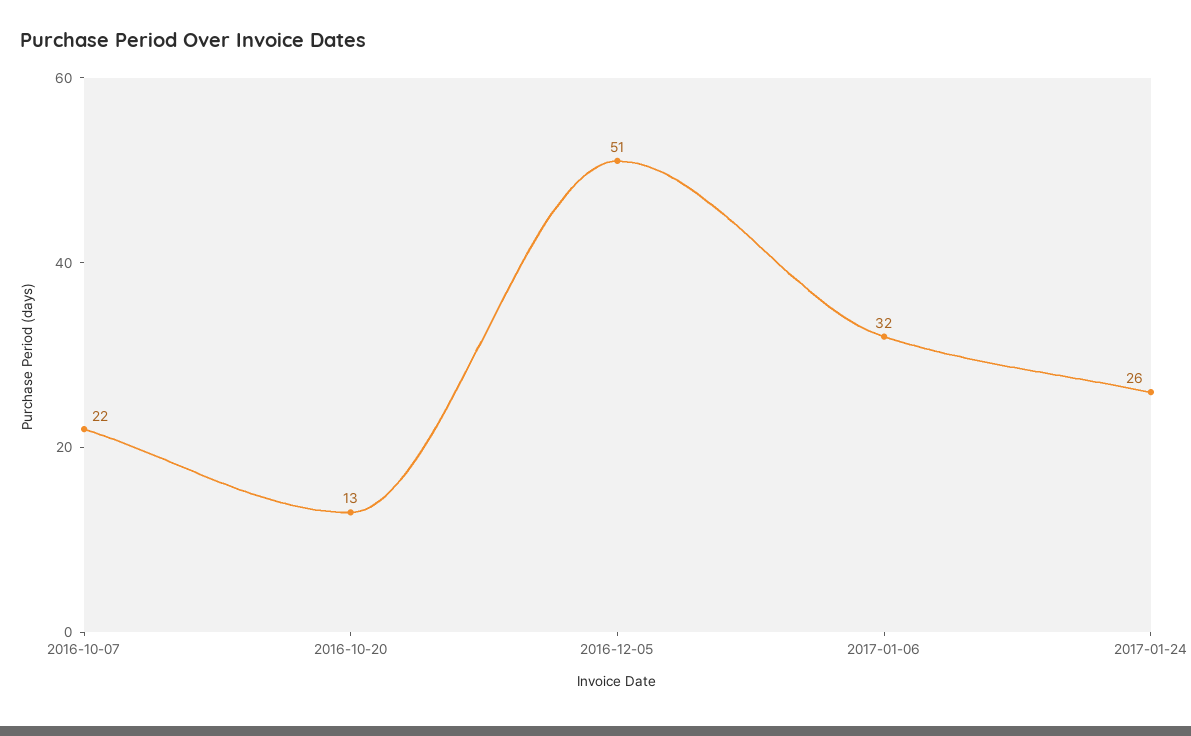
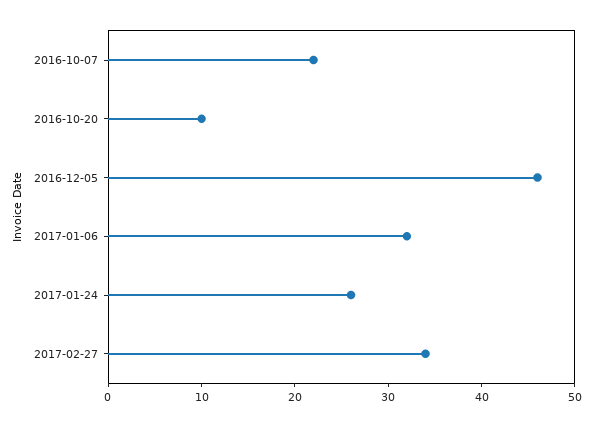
2016-10-20: 13 -> 10
2016-12-05: 51 -> 46
2017-02-27: none -> 34

